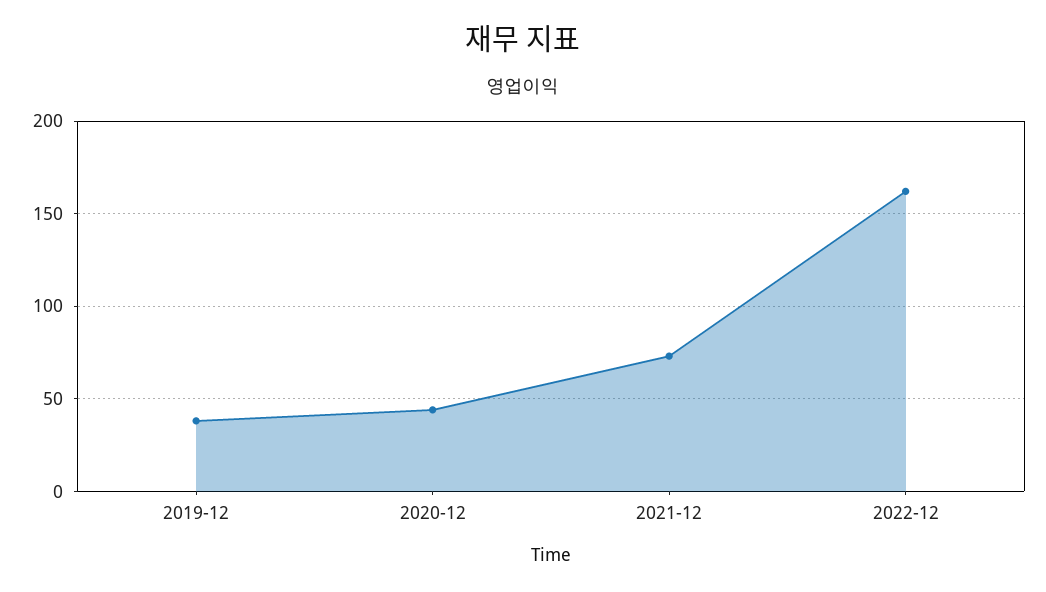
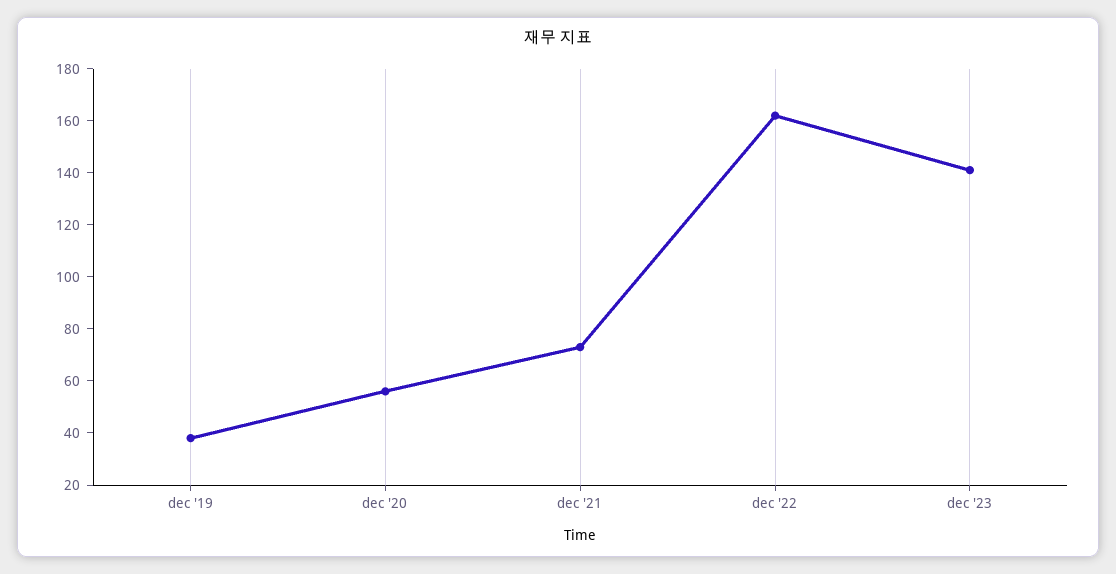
2020-12: 45 -> 55
dec '23: none -> 140

